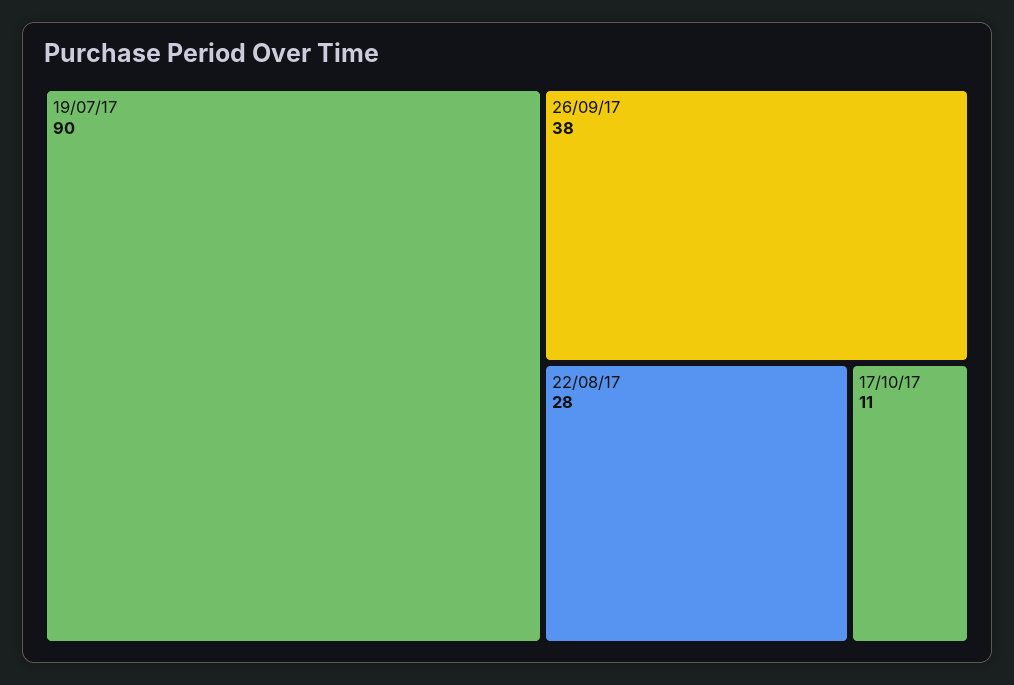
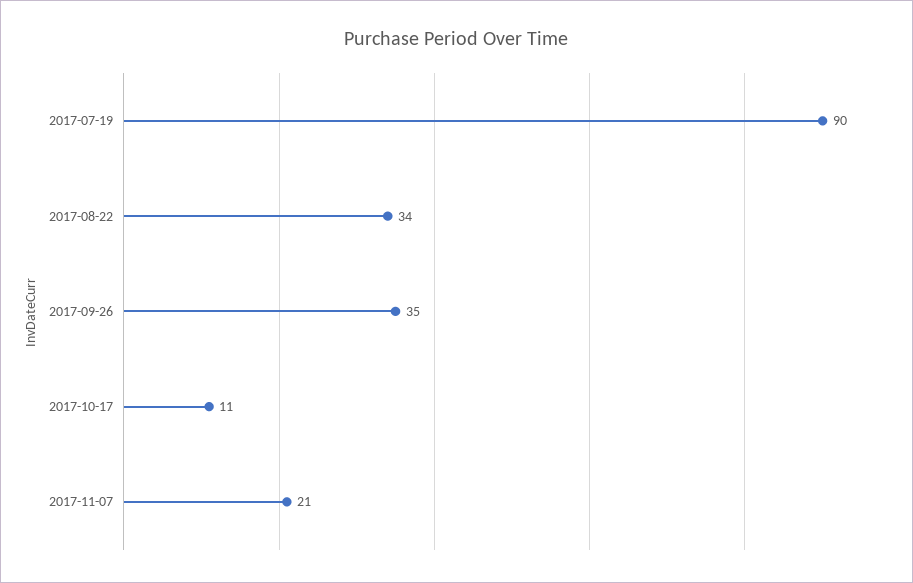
26/09/17: 38 -> 35
22/08/17: 28 -> 34
2017-11-07: none -> 21

